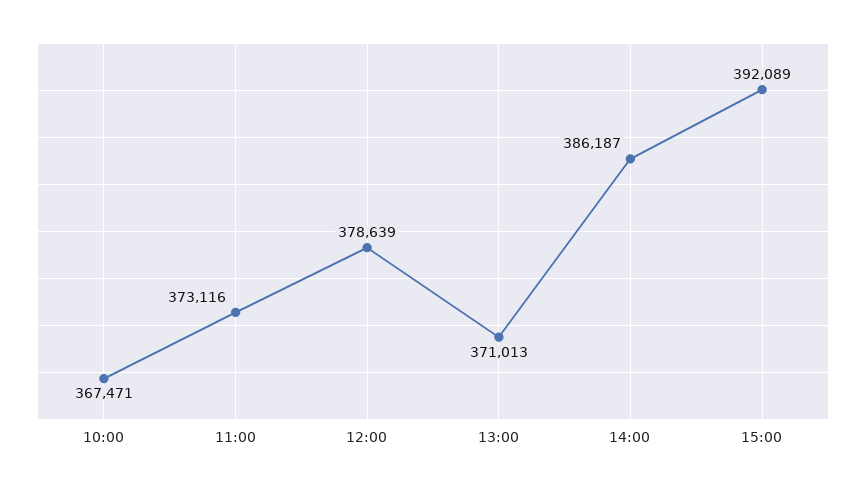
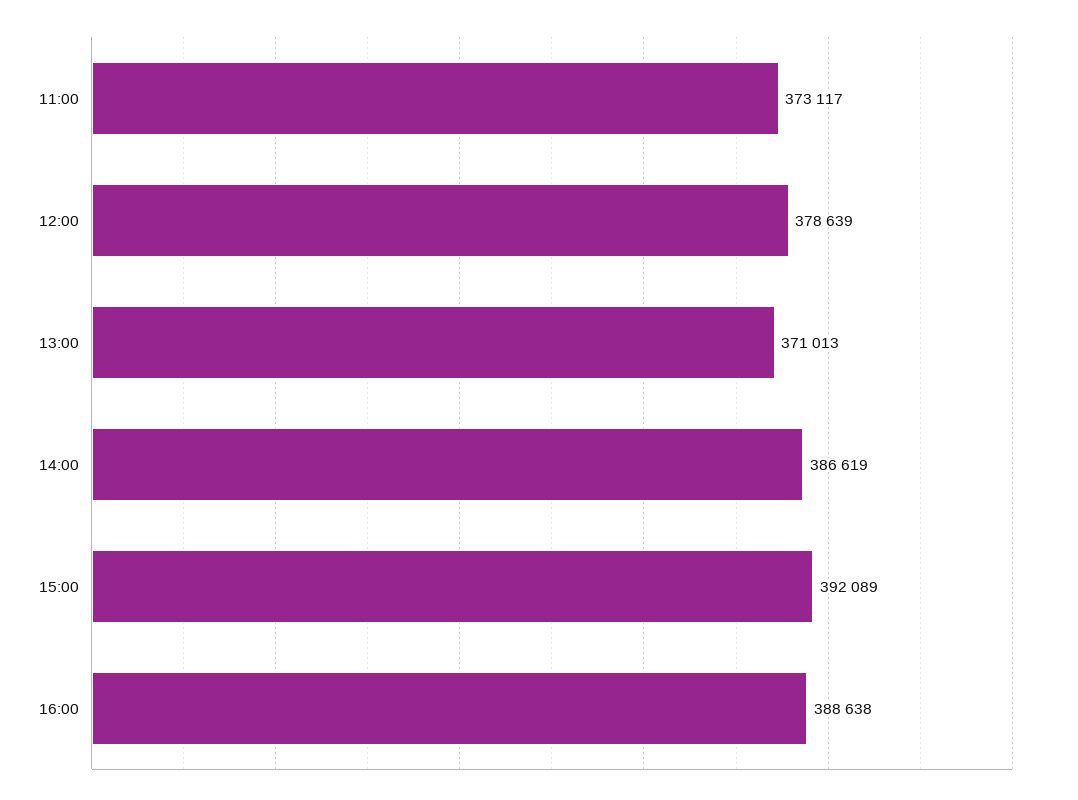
10:00: 367471 -> none
11:00: 373116 -> 373117
14:00: 386187 -> 386619
16:00: none -> 388638

